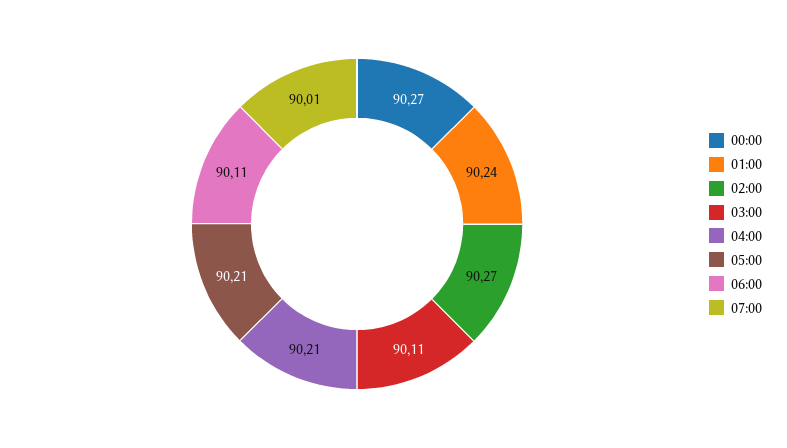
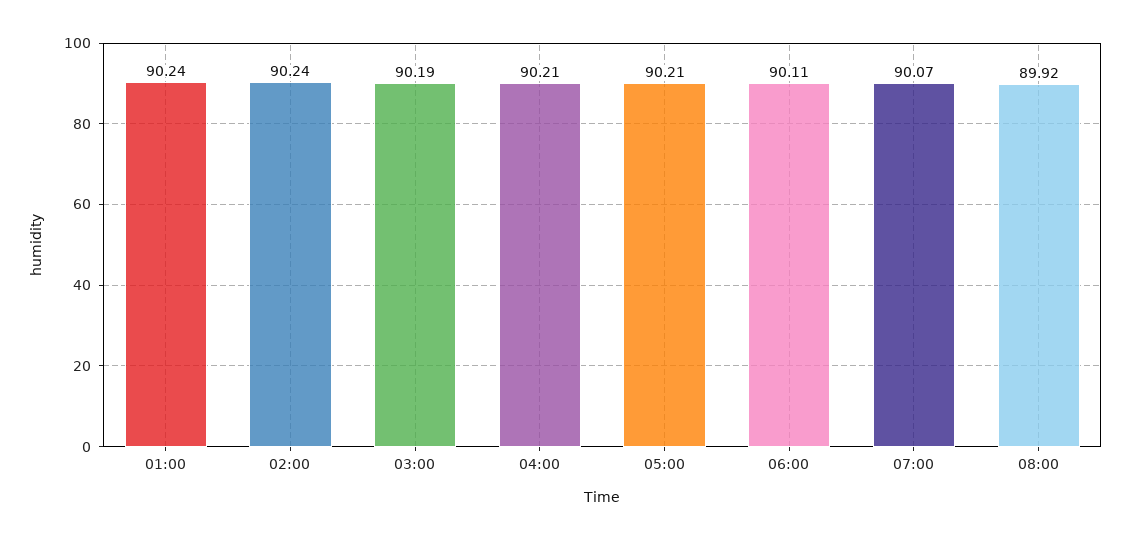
00:00: 90.27 -> none
02:00: 90.27 -> 90.24
03:00: 90.11 -> 90.19
07:00: 90.01 -> 90.07
08:00: none -> 89.92

